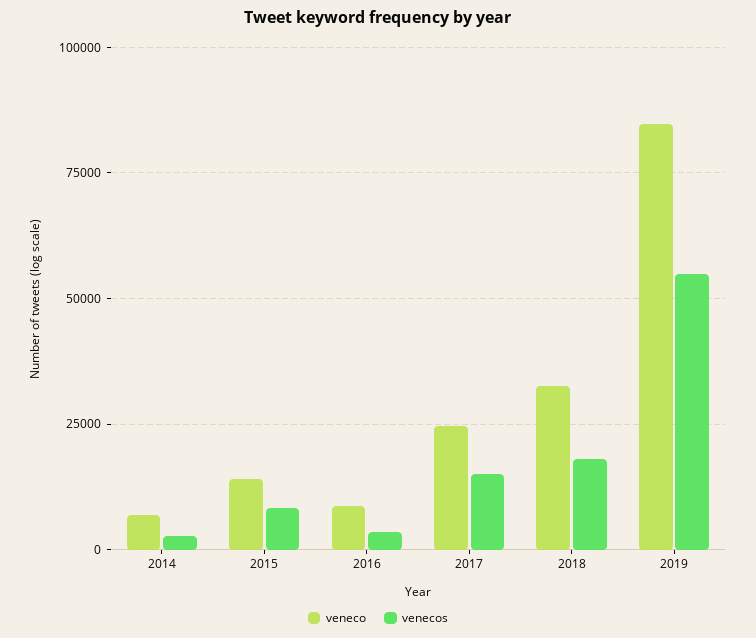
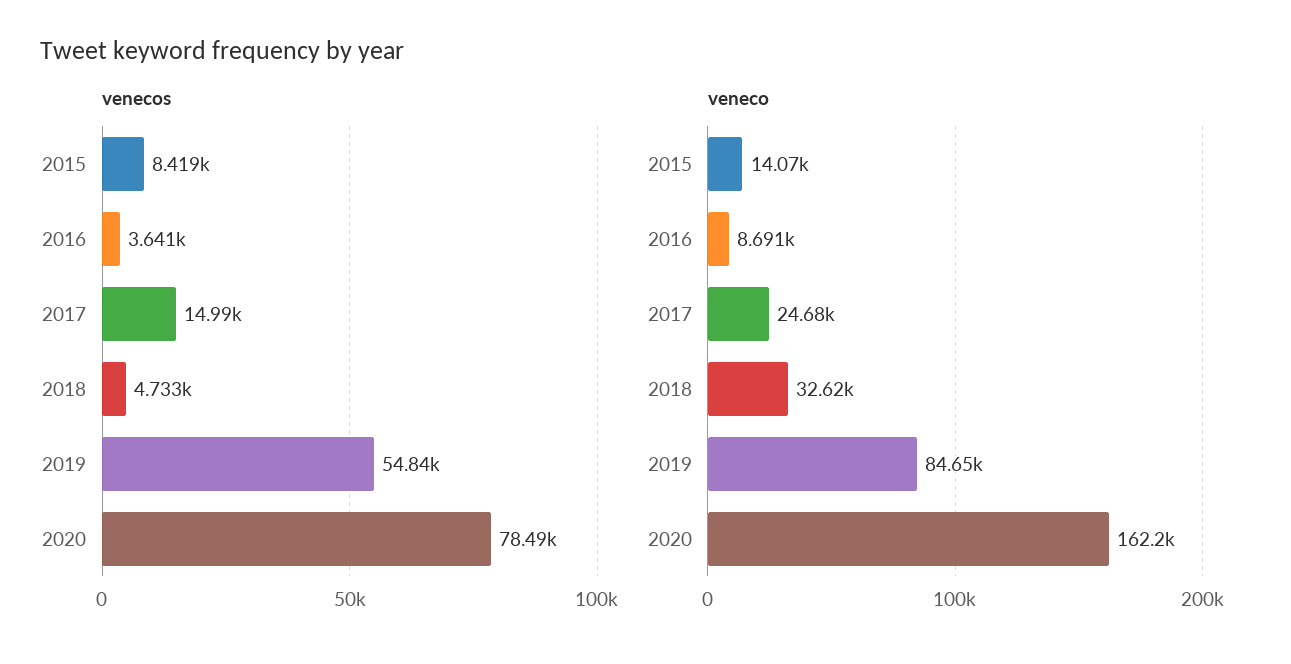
veneco, 2014: 7500 -> none
venecos, 2014: 2500 -> none
venecos, 2018: 17500 -> 4733
venecos, 2020: none -> 78490
veneco, 2020: none -> 162200

